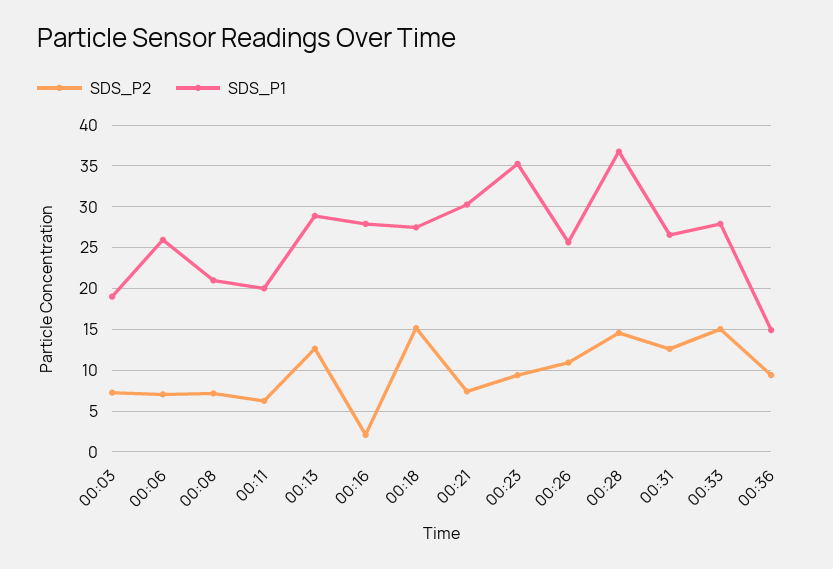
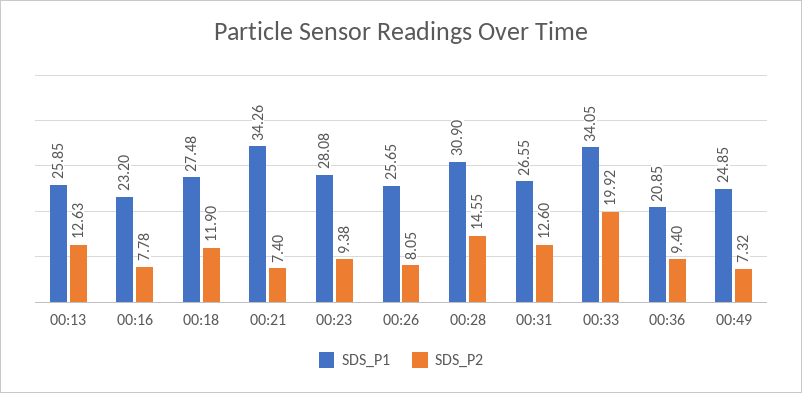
SDS_P2, 00:03: 7 -> none
SDS_P1, 00:03: 19 -> none
SDS_P2, 00:06: 7 -> none
SDS_P1, 00:06: 26 -> none
SDS_P2, 00:08: 7 -> none
SDS_P1, 00:08: 21 -> none
SDS_P2, 00:11: 6 -> none
SDS_P1, 00:11: 20 -> none
SDS_P1, 00:13: 29 -> 25.85
SDS_P2, 00:16: 2 -> 7.78
SDS_P1, 00:16: 28 -> 23.2
SDS_P2, 00:18: 15 -> 11.9
SDS_P1, 00:21: 30 -> 34.26
SDS_P1, 00:23: 35 -> 28.08
SDS_P2, 00:26: 11 -> 8.05
SDS_P1, 00:28: 37 -> 30.9
SDS_P2, 00:33: 15 -> 19.92
SDS_P1, 00:33: 28 -> 34.05
SDS_P1, 00:36: 15 -> 20.85
SDS_P1, 00:49: none -> 24.85
SDS_P2, 00:49: none -> 7.32

